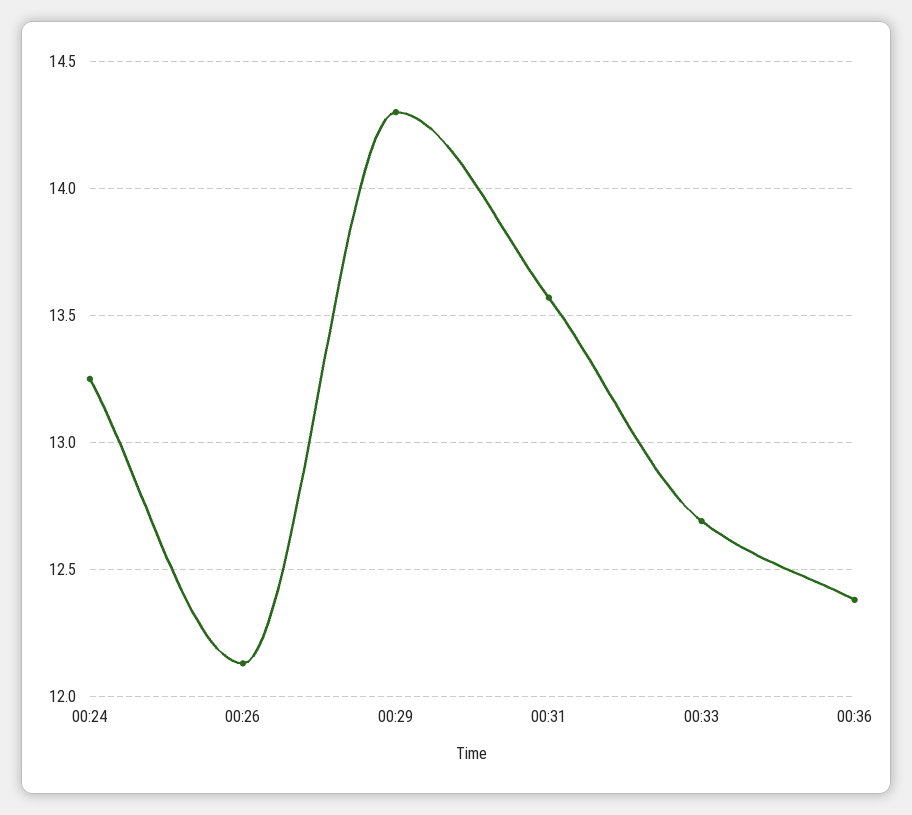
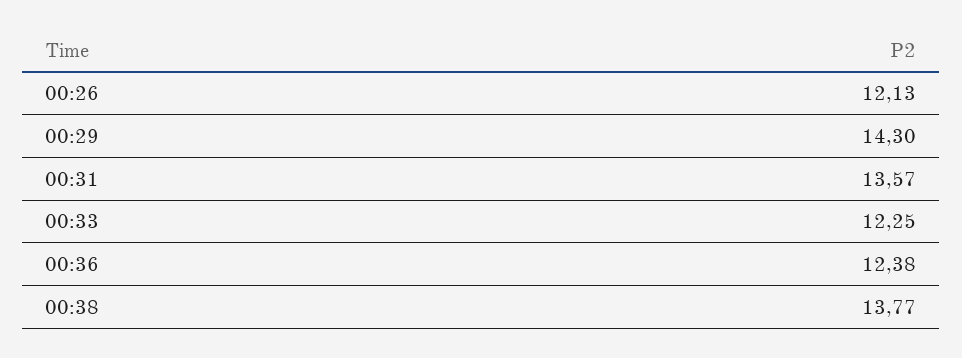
00:24: 13.25 -> none
00:33: 12.7 -> 12.25
00:38: none -> 13.77

